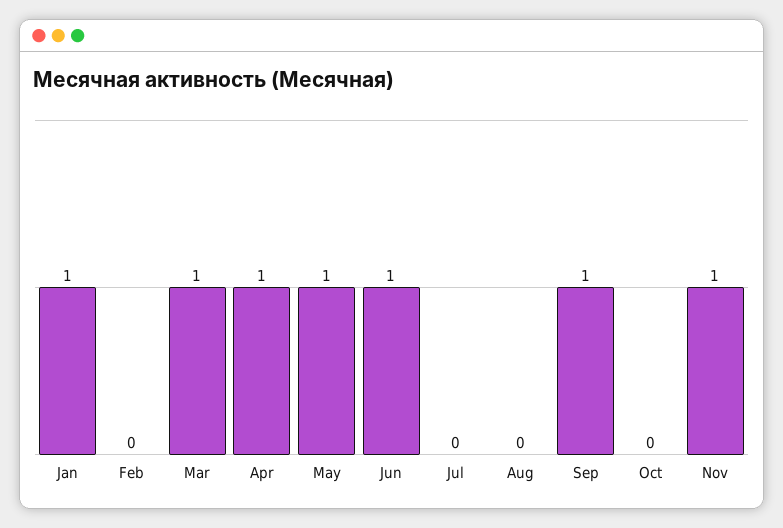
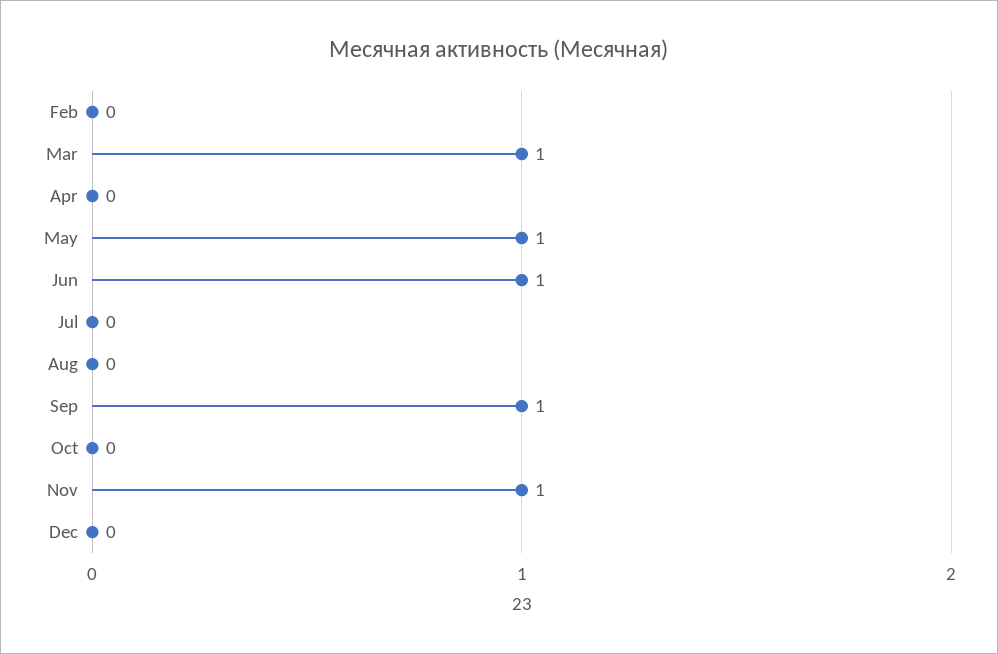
Jan: 1 -> none
Apr: 1 -> 0
Dec: none -> 0

